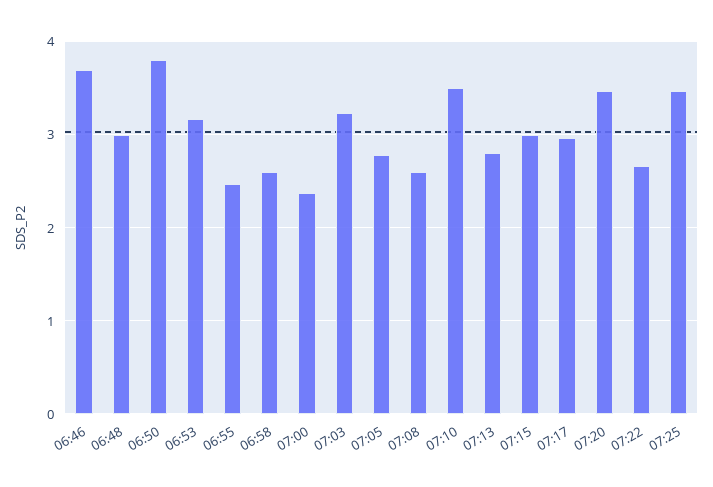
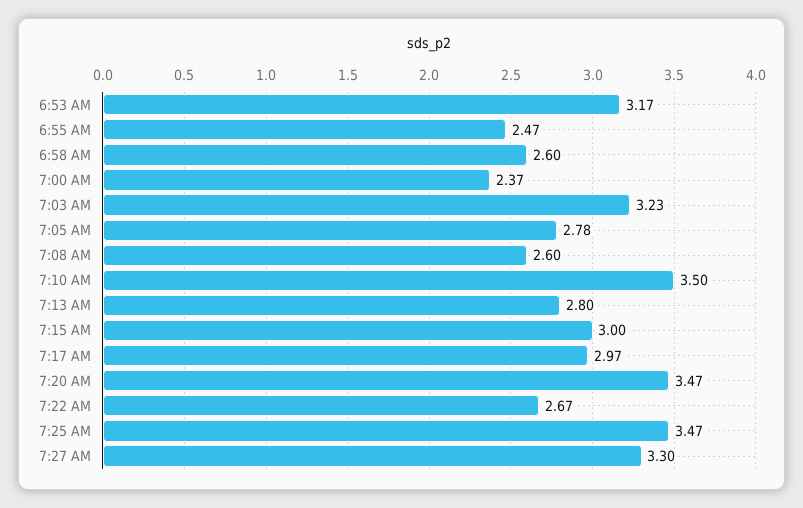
06:46: 3.7 -> none
06:48: 3 -> none
06:50: 3.8 -> none
7:27 AM: none -> 3.3

